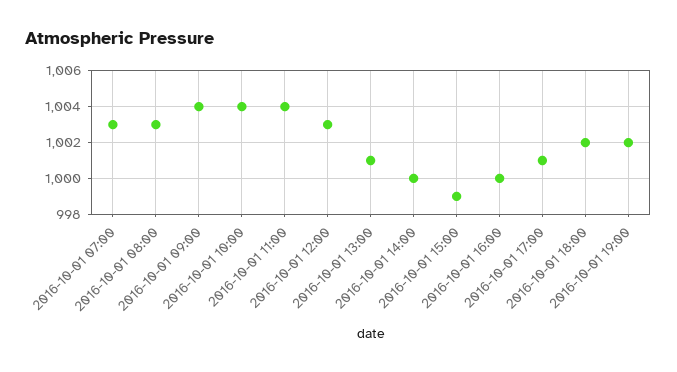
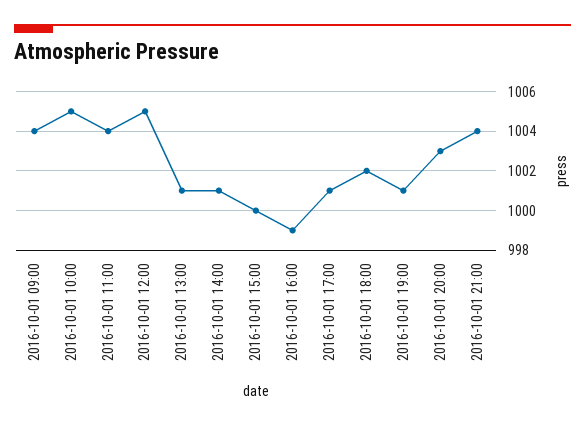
2016-10-01 07:00: 1003 -> none
2016-10-01 08:00: 1003 -> none
2016-10-01 10:00: 1004 -> 1005
2016-10-01 12:00: 1003 -> 1005
2016-10-01 14:00: 1000 -> 1001
2016-10-01 15:00: 999 -> 1000
2016-10-01 16:00: 1000 -> 999
2016-10-01 19:00: 1002 -> 1001
2016-10-01 20:00: none -> 1003
2016-10-01 21:00: none -> 1004

